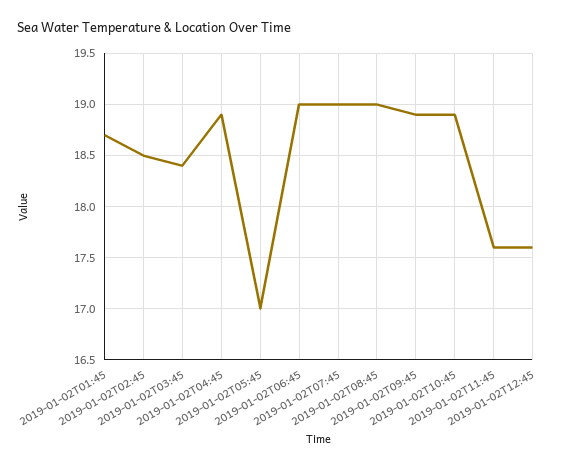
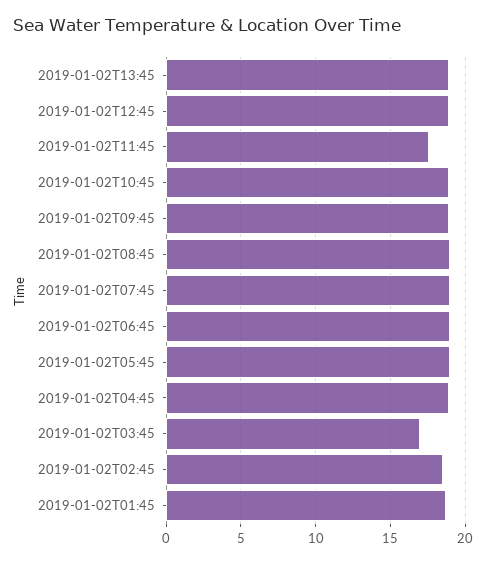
2019-01-02T03:45: 18.4 -> 17
2019-01-02T05:45: 17 -> 19
2019-01-02T12:45: 17.6 -> 19
2019-01-02T13:45: none -> 19

